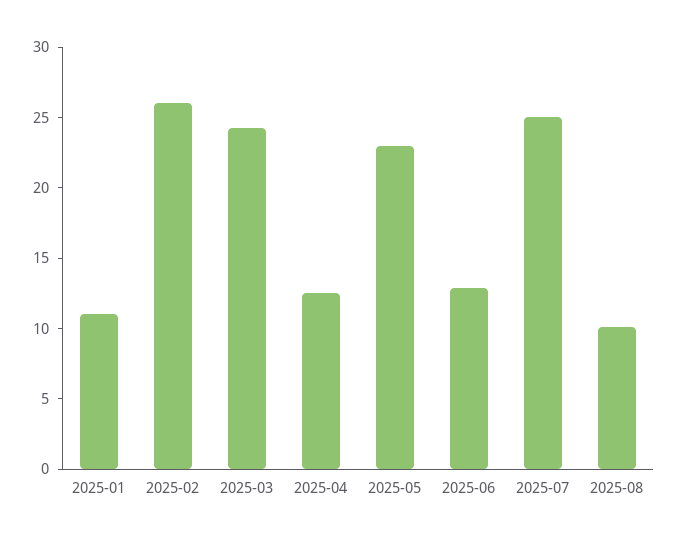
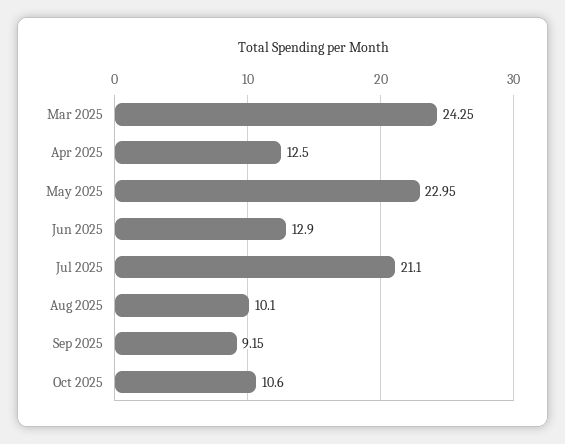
2025-01: 11 -> none
2025-02: 26 -> none
2025-07: 25 -> 21.1
Sep 2025: none -> 9.15
Oct 2025: none -> 10.6

